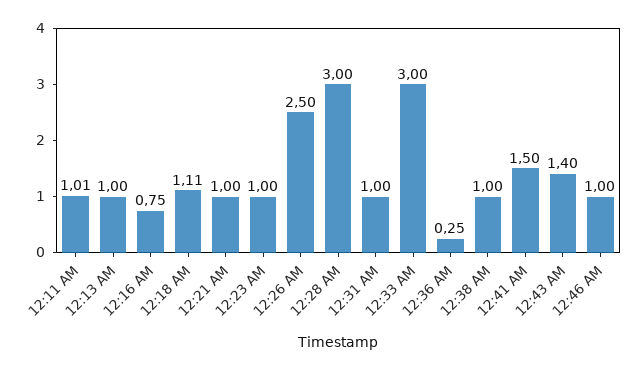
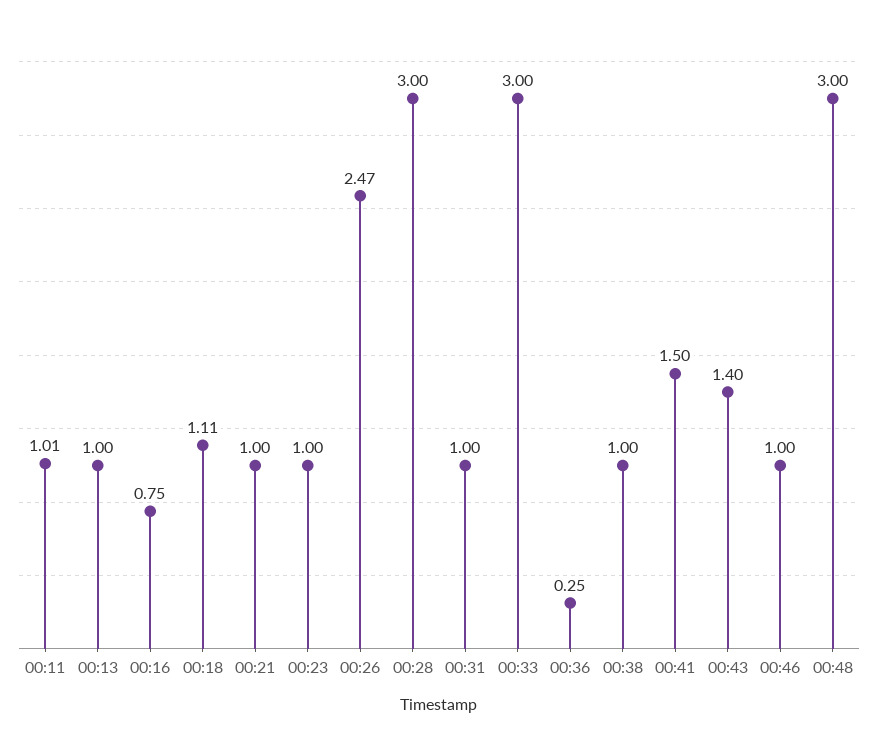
12:26 AM: 2.5 -> 2.47
00:48: none -> 3

